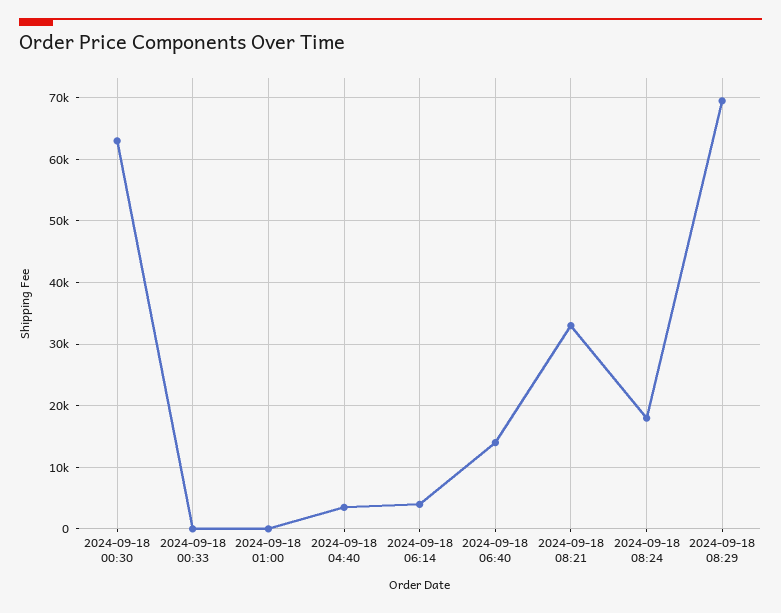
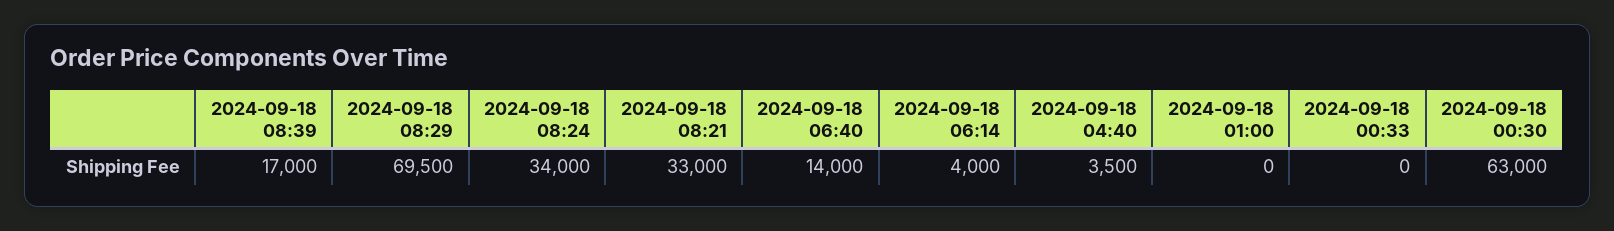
2024-09-18 08:24: 18000 -> 34000
2024-09-18 08:39: none -> 17000

